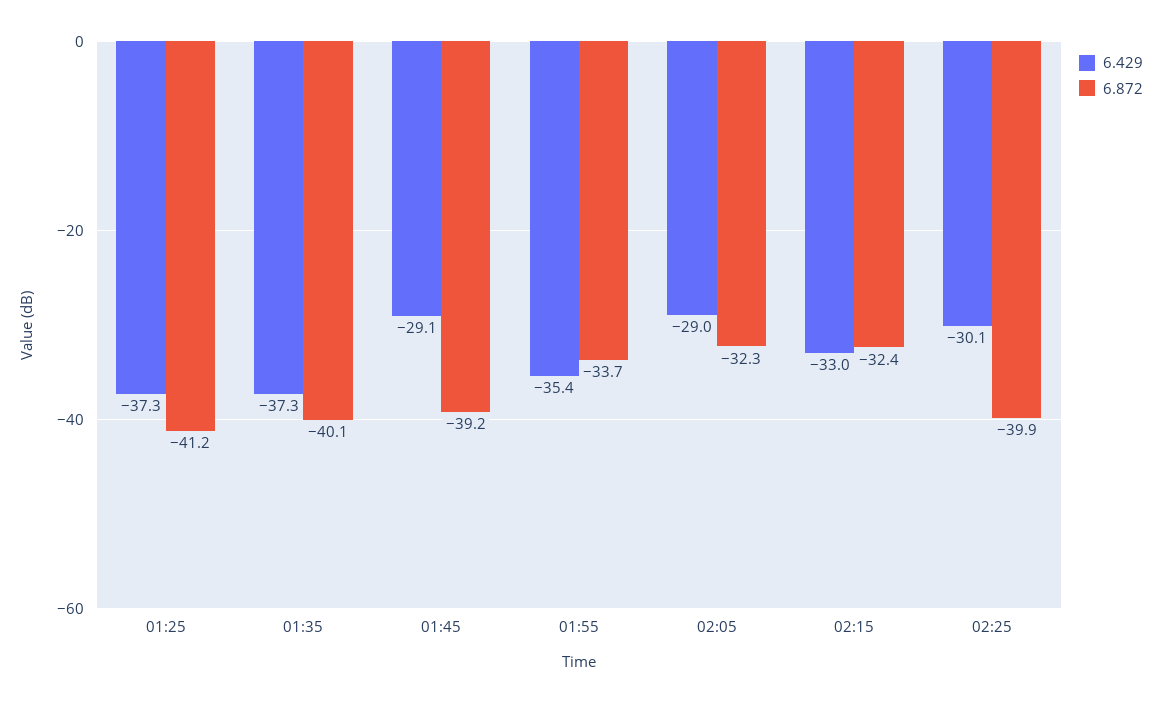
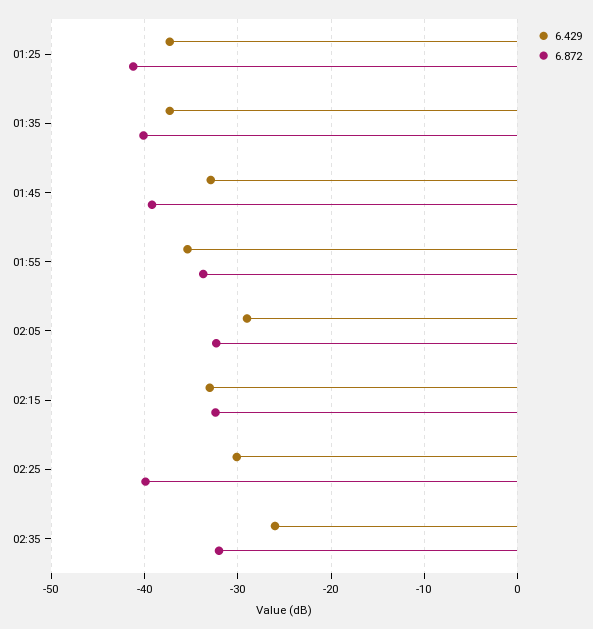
6.429, 01:45: -29.1 -> -33
6.429, 02:35: none -> -26
6.872, 02:35: none -> -32

